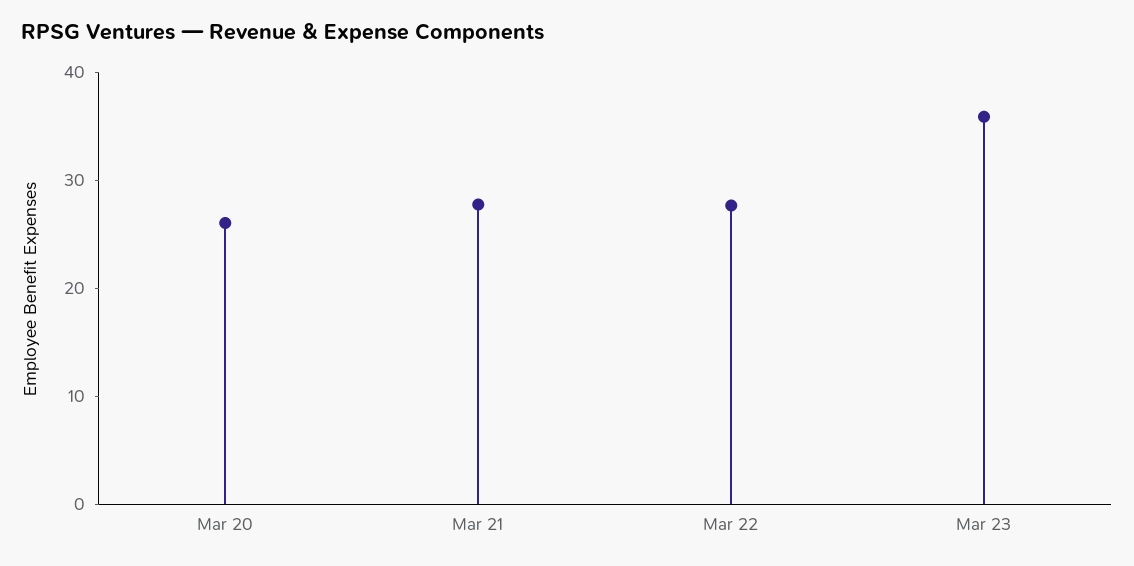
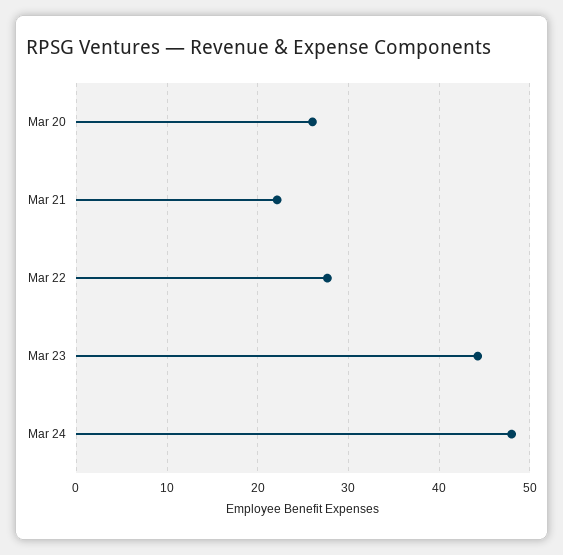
Mar 21: 28 -> 22
Mar 23: 36 -> 44
Mar 24: none -> 48

